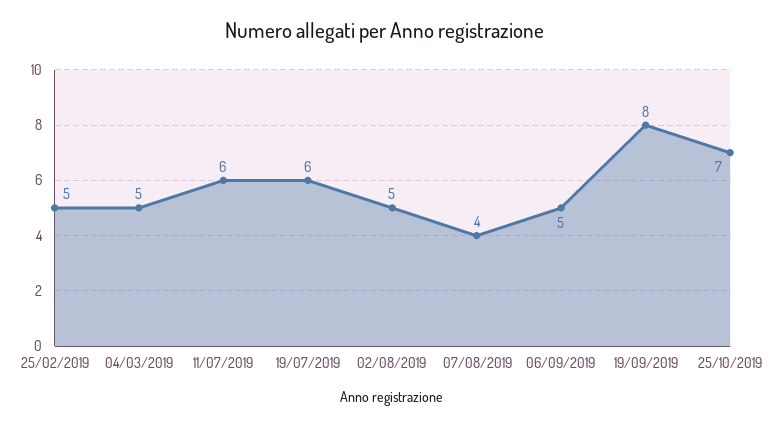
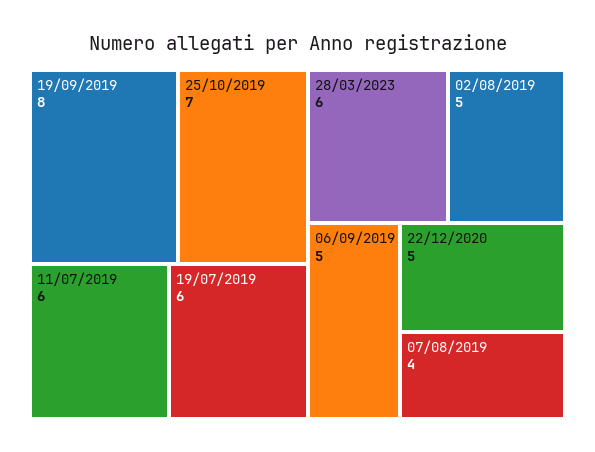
25/02/2019: 5 -> none
04/03/2019: 5 -> none
28/03/2023: none -> 6
22/12/2020: none -> 5

